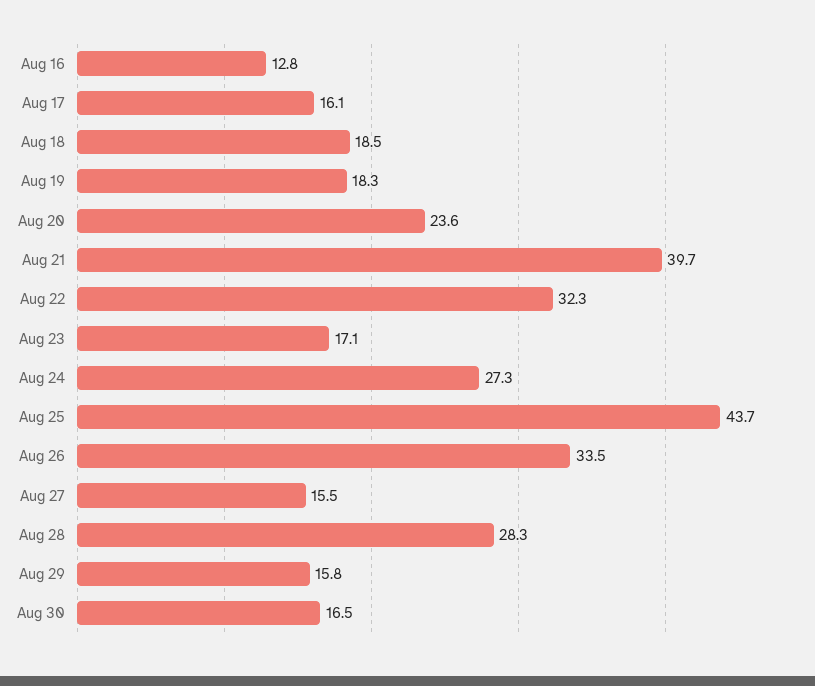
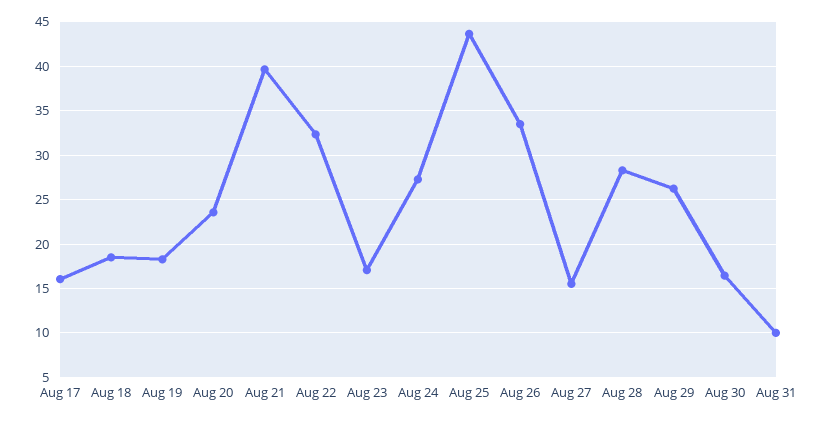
Aug 16: 12.8 -> none
Aug 29: 15.8 -> 26
Aug 31: none -> 10

